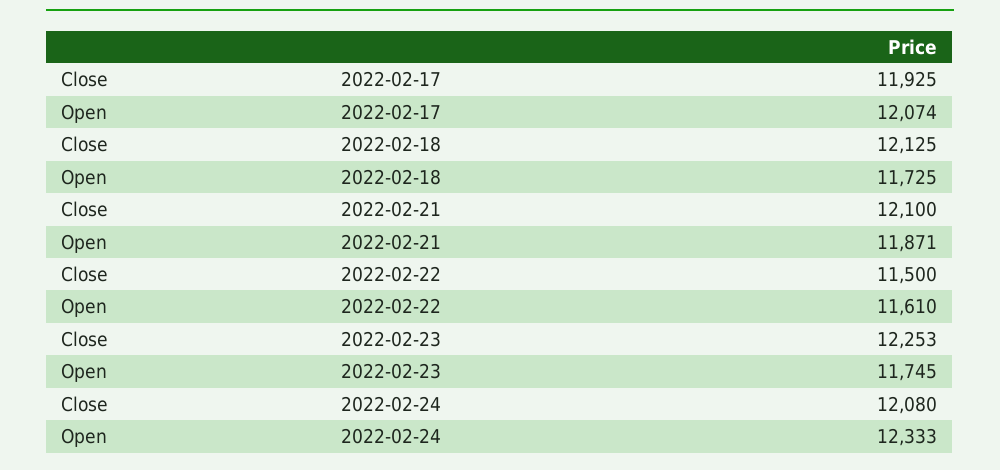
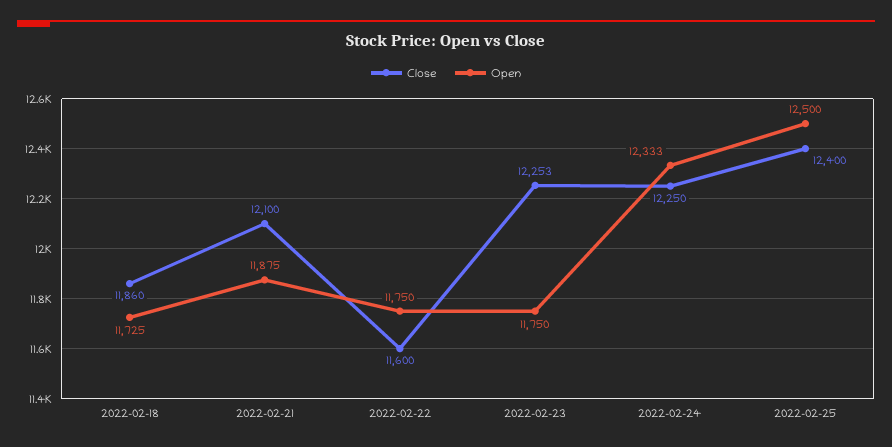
Close, 2022-02-17: 11925 -> none
Open, 2022-02-17: 12074 -> none
Close, 2022-02-18: 12125 -> 11860
Open, 2022-02-21: 11871 -> 11875
Close, 2022-02-22: 11500 -> 11600
Open, 2022-02-22: 11610 -> 11750
Open, 2022-02-23: 11745 -> 11750
Close, 2022-02-24: 12080 -> 12250
Close, 2022-02-25: none -> 12400
Open, 2022-02-25: none -> 12500

